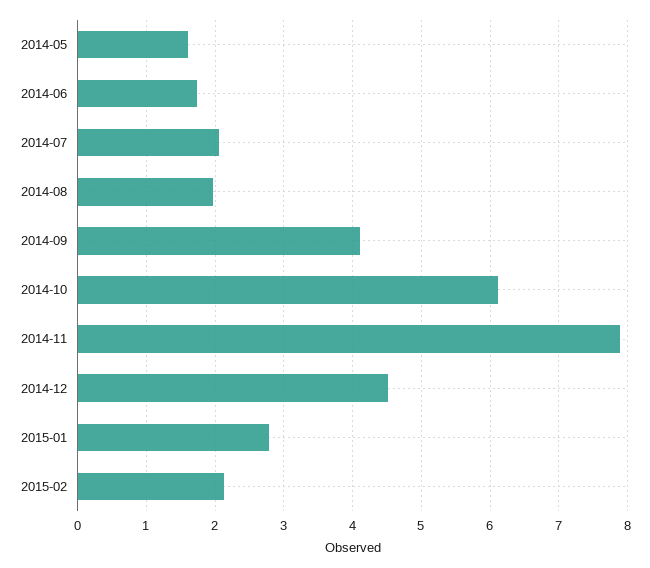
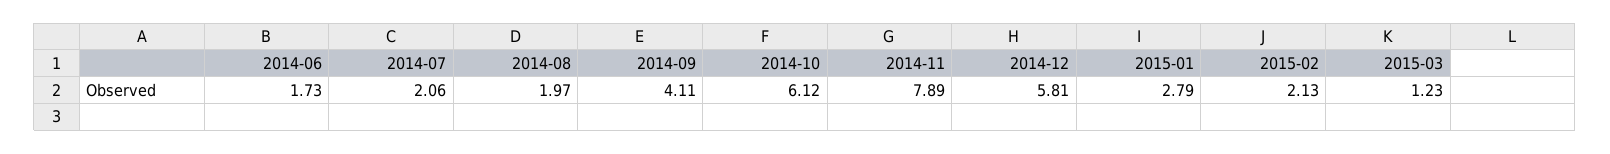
2014-05: 1.6 -> none
2014-12: 4.5 -> 5.81
2015-03: none -> 1.23

